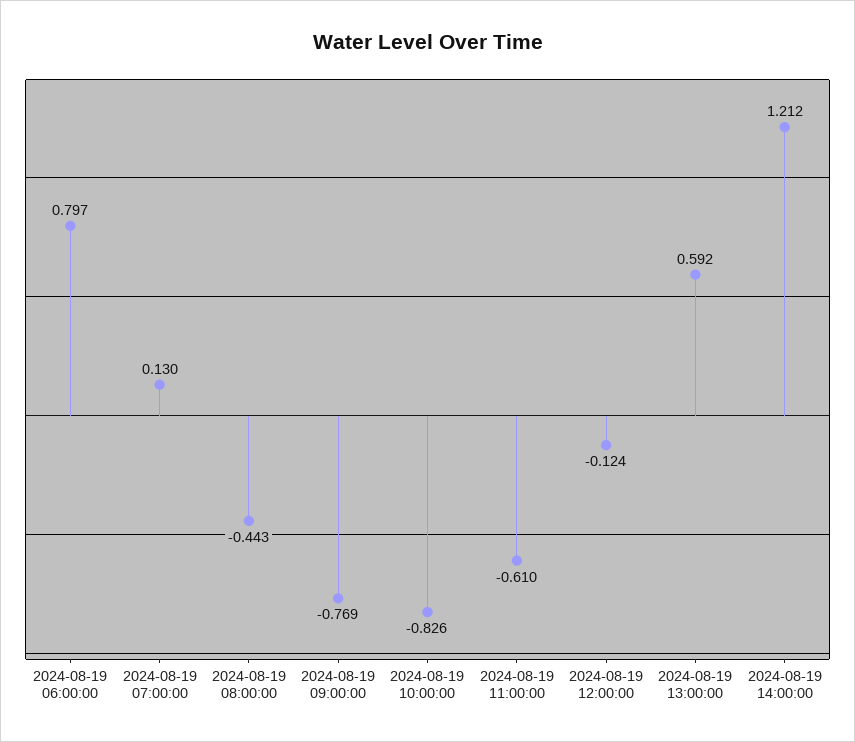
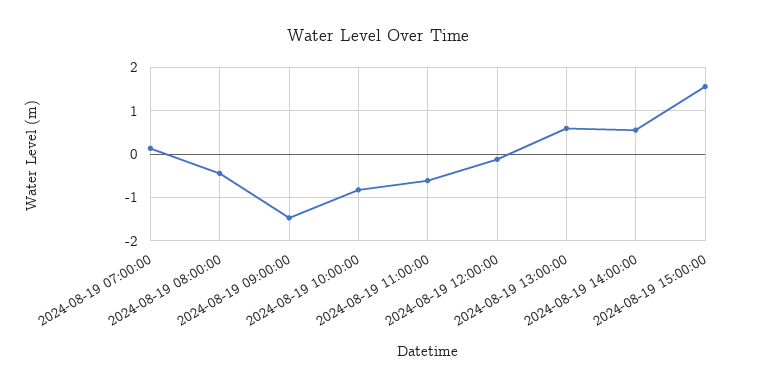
2024-08-19 06:00:00: 0.797 -> none
2024-08-19 09:00:00: -0.769 -> -1.4
2024-08-19 14:00:00: 1.212 -> 0.6
2024-08-19 15:00:00: none -> 1.6

